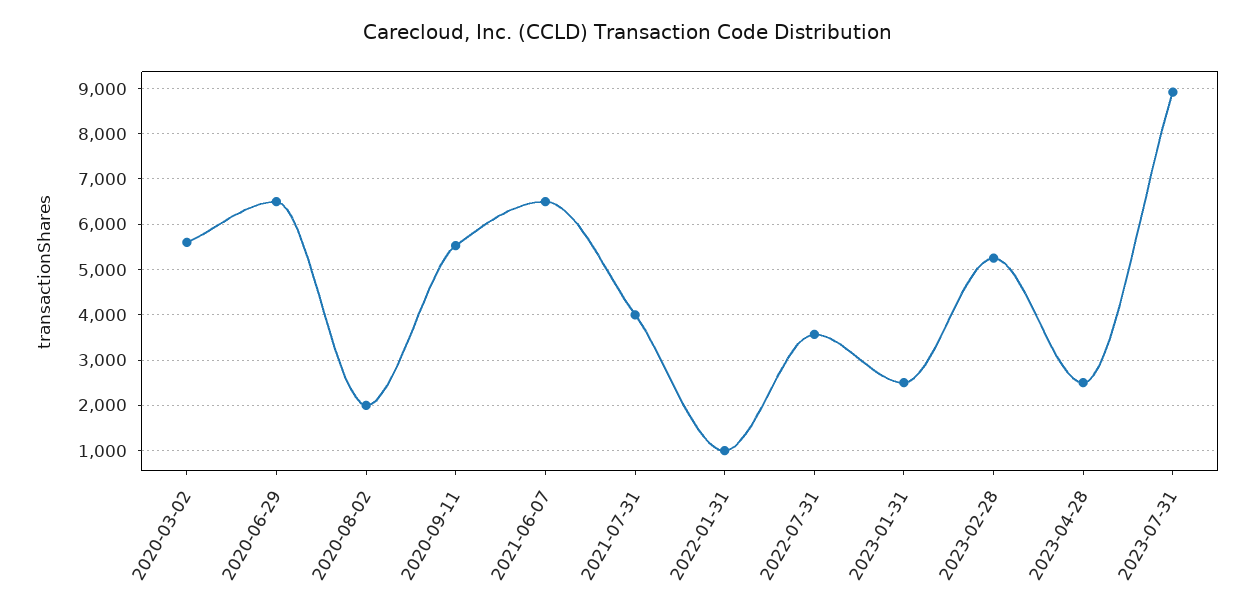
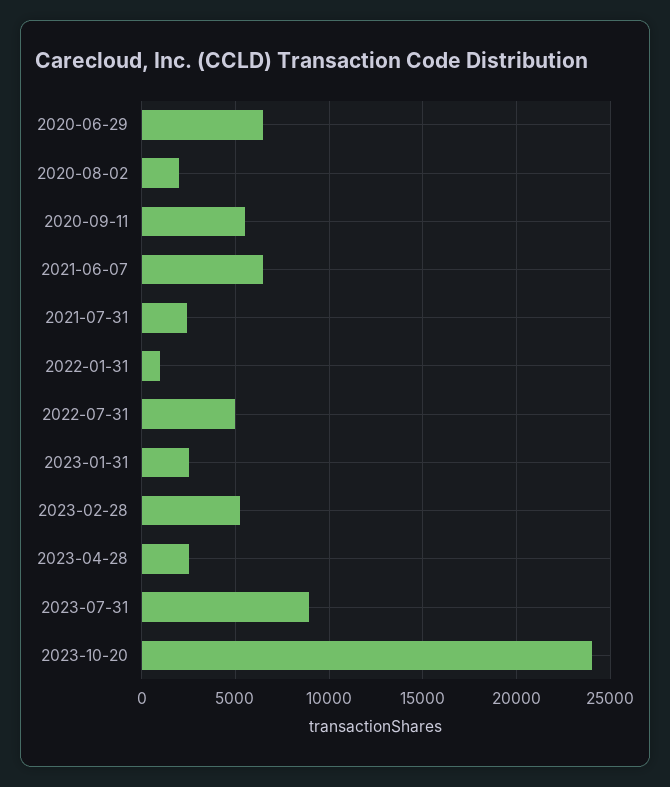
2020-03-02: 5600 -> none
2021-07-31: 4000 -> 2500
2022-07-31: 3600 -> 5000
2023-10-20: none -> 24000

